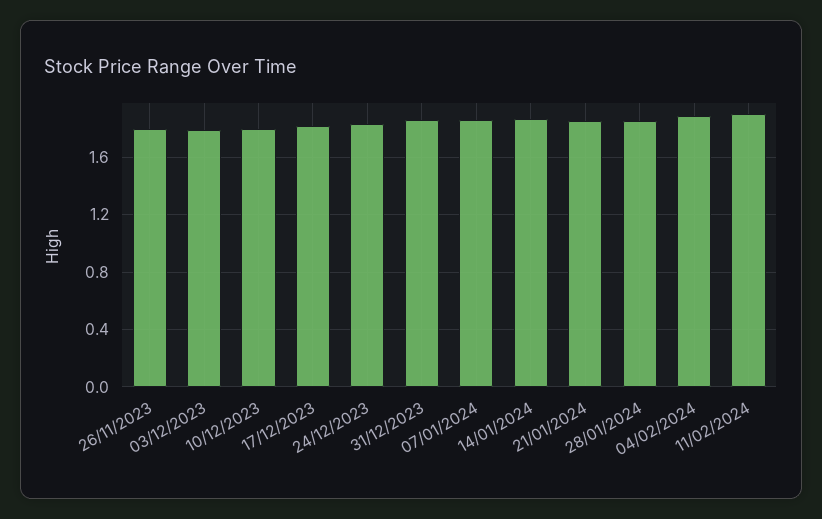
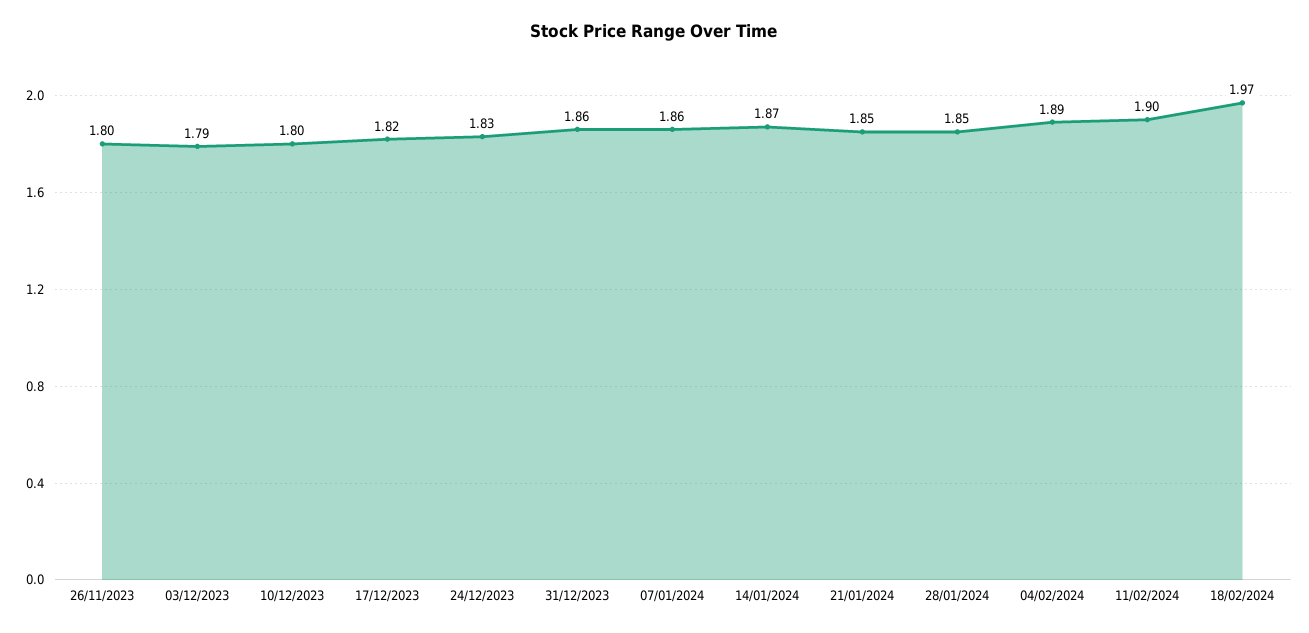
18/02/2024: none -> 1.97

